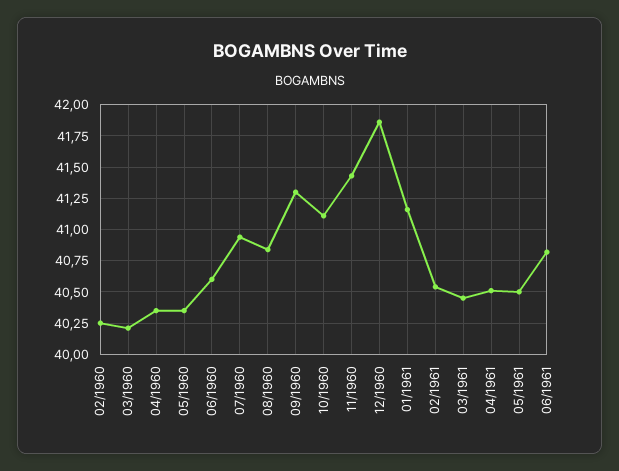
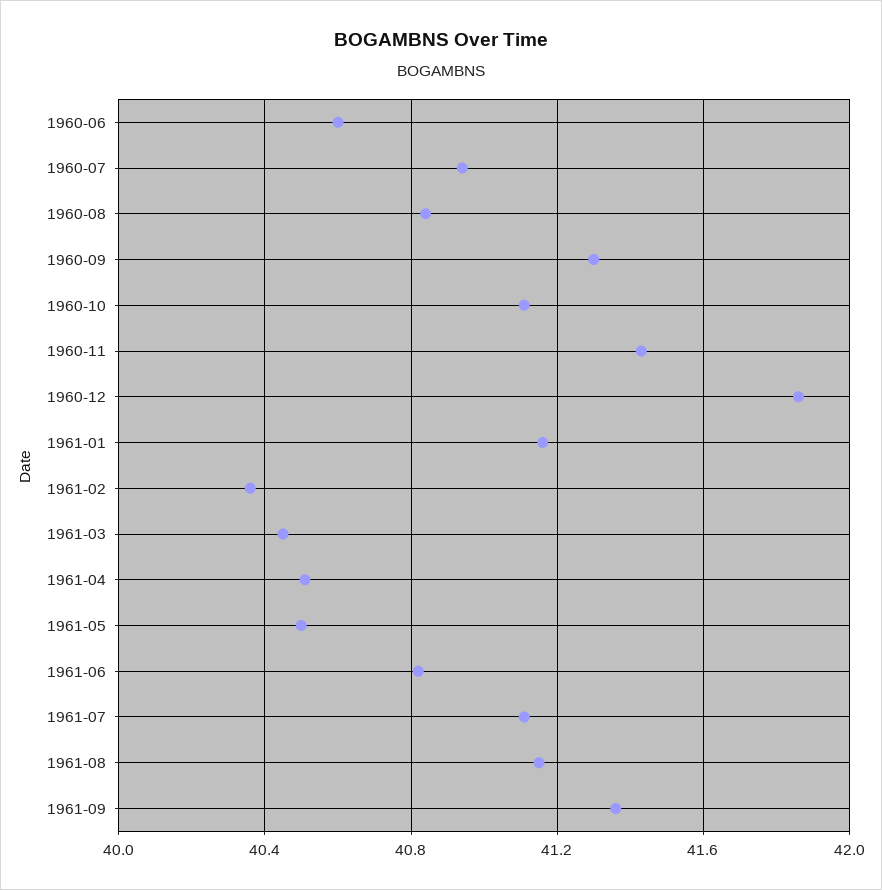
02/1960: 40.25 -> none
03/1960: 40.2 -> none
04/1960: 40.35 -> none
05/1960: 40.35 -> none
02/1961: 40.55 -> 40.35
1961-07: none -> 41.1
1961-08: none -> 41.15
1961-09: none -> 41.35

